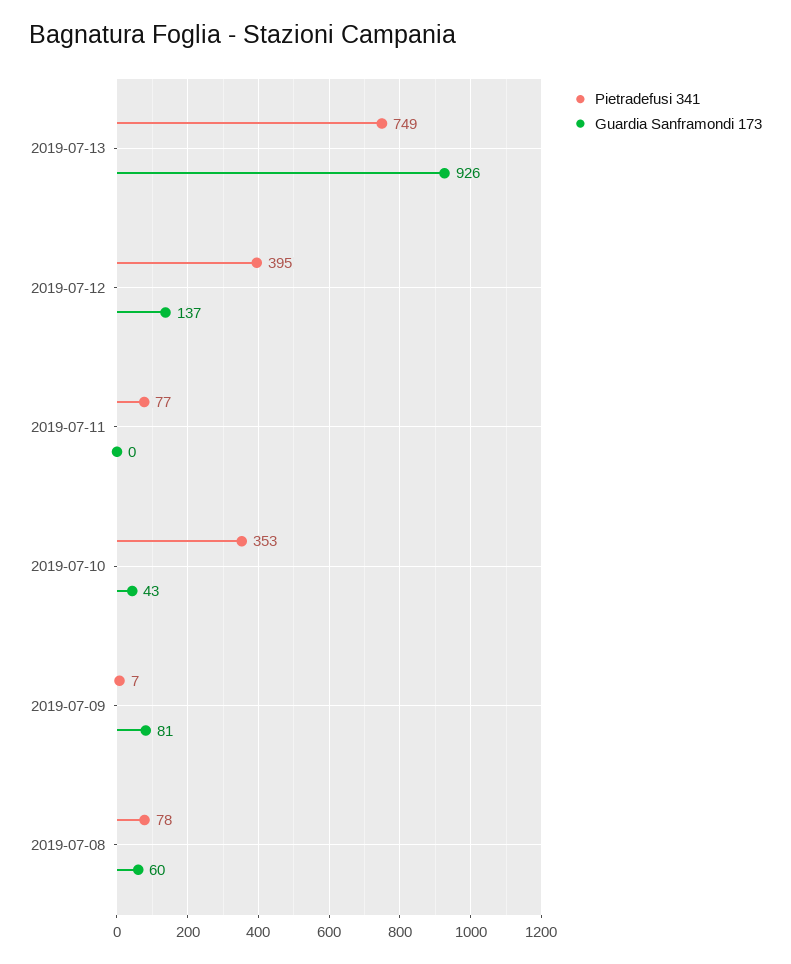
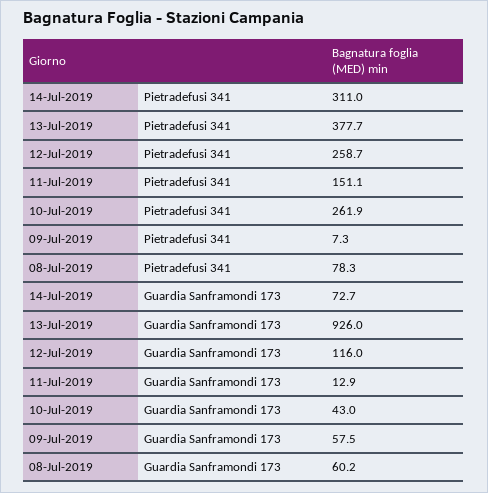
Pietradefusi 341, 2019-07-13: 749 -> 377.7
Pietradefusi 341, 2019-07-12: 395 -> 258.7
Guardia Sanframondi 173, 2019-07-12: 137 -> 116
Pietradefusi 341, 2019-07-11: 77 -> 151.1
Guardia Sanframondi 173, 2019-07-11: 0 -> 12.9
Pietradefusi 341, 2019-07-10: 353 -> 261.9
Guardia Sanframondi 173, 2019-07-09: 81 -> 57.5
Pietradefusi 341, 14-Jul-2019: none -> 311
Guardia Sanframondi 173, 14-Jul-2019: none -> 72.7

